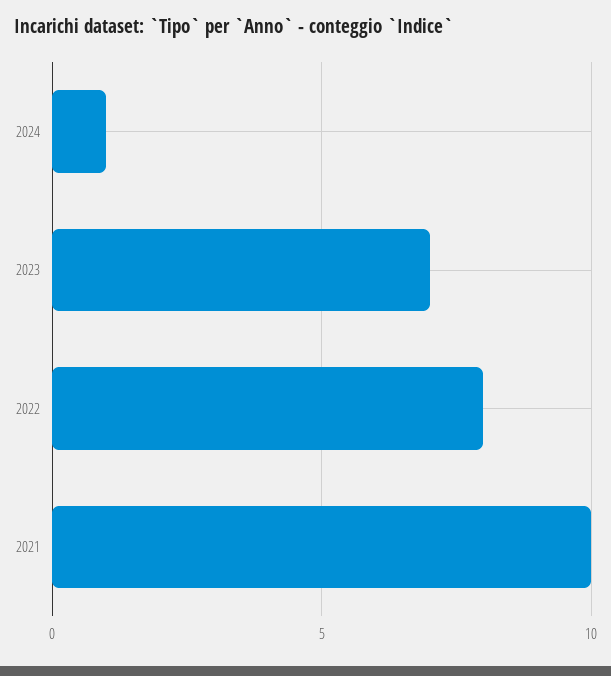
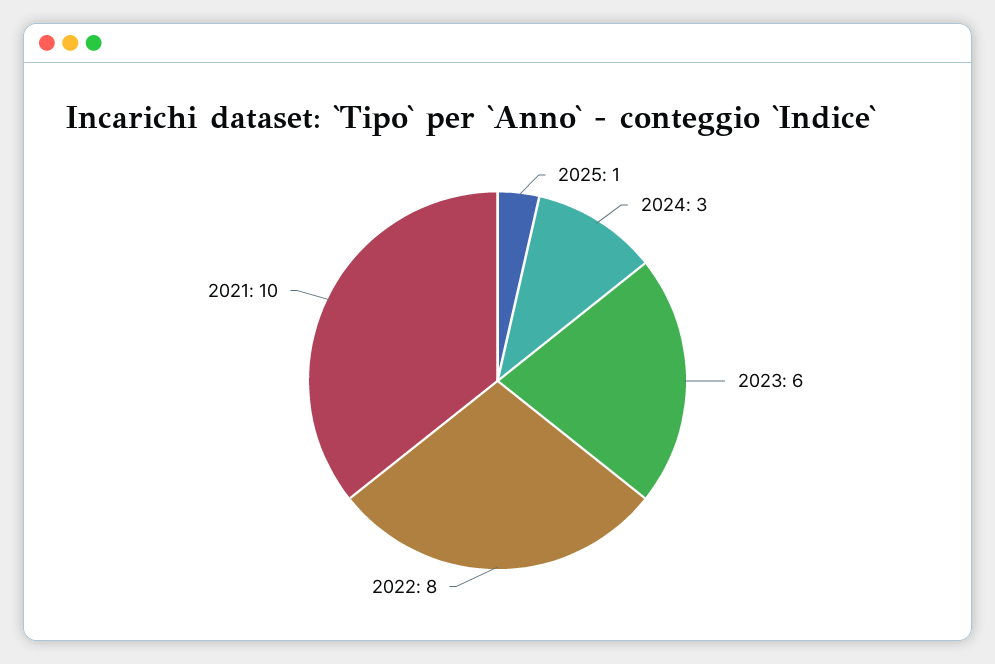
2024: 1 -> 3
2023: 7 -> 6
2025: none -> 1

